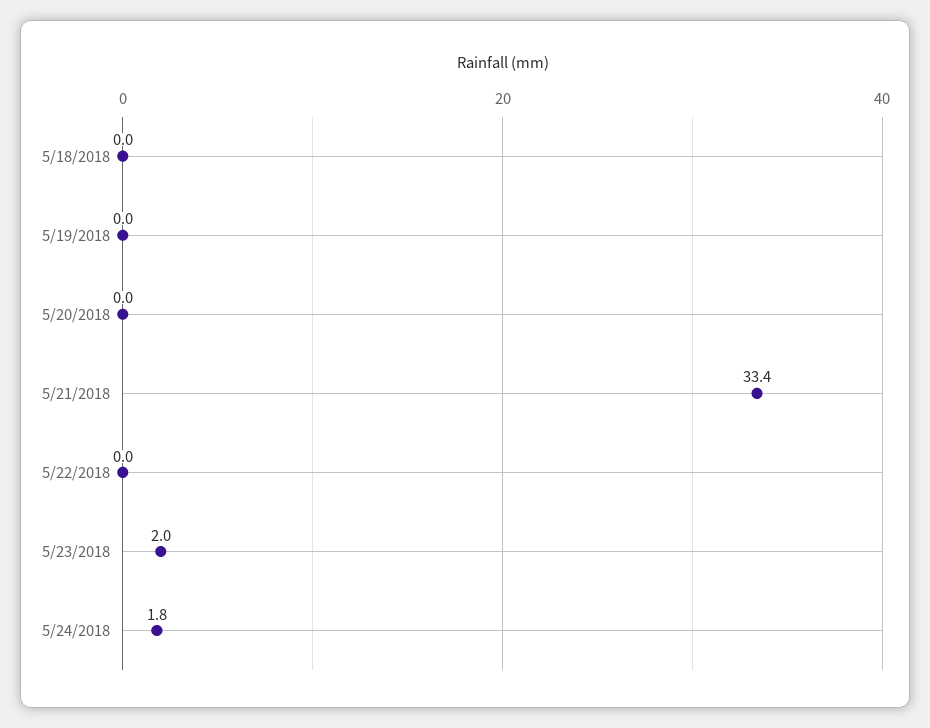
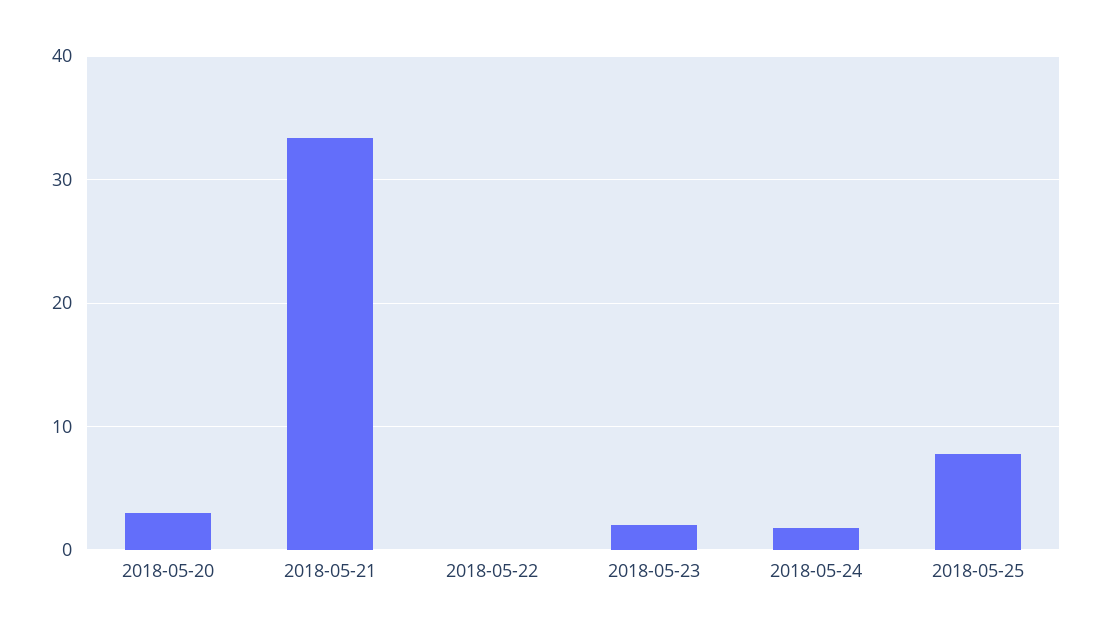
5/18/2018: 0 -> none
5/19/2018: 0 -> none
5/20/2018: 0 -> 3
2018-05-25: none -> 8

